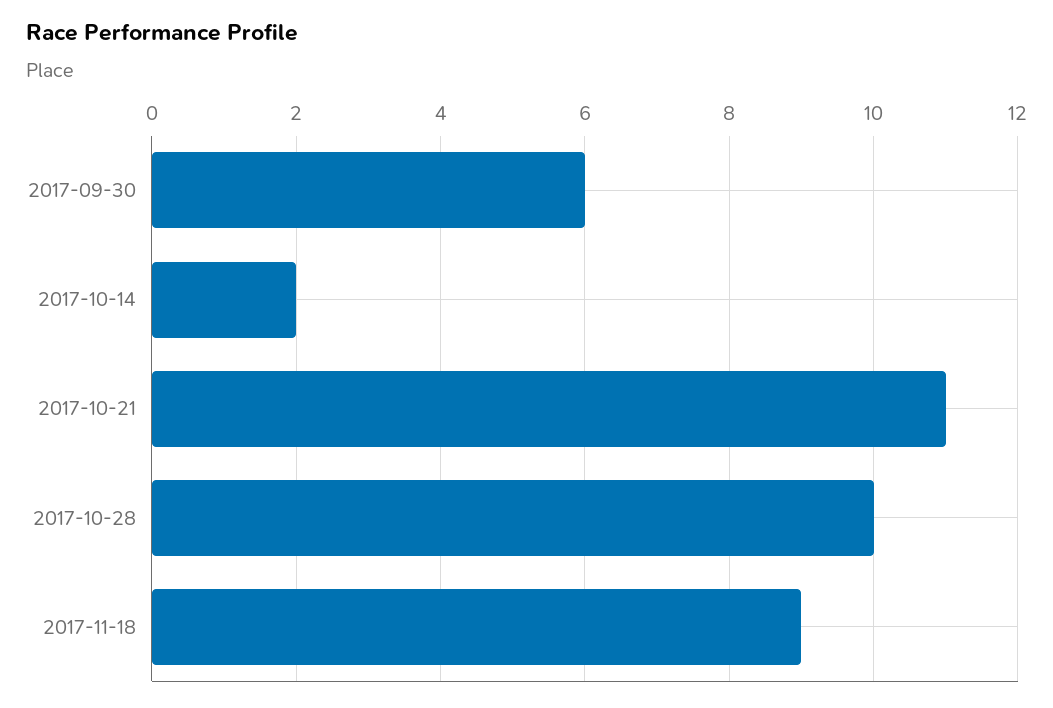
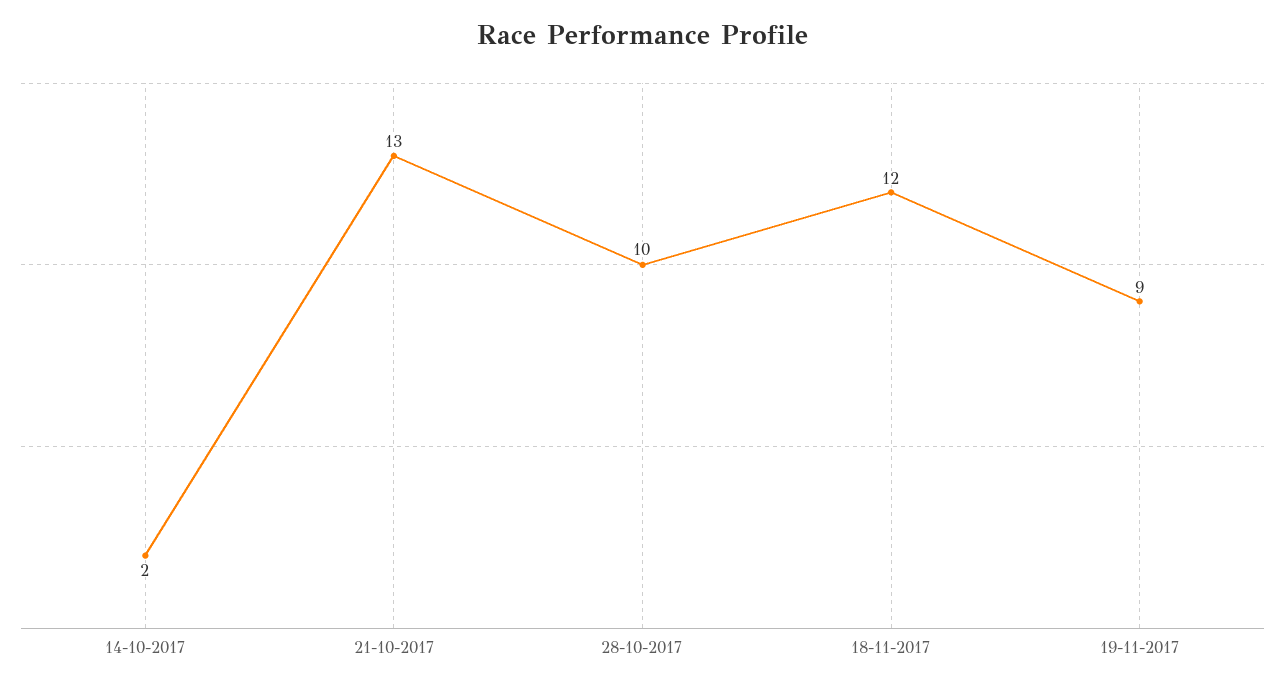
2017-09-30: 6 -> none
2017-10-21: 11 -> 13
2017-11-18: 9 -> 12
19-11-2017: none -> 9

